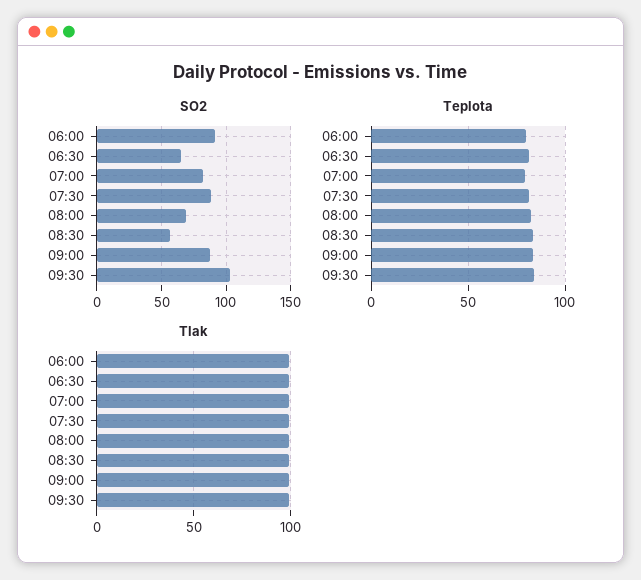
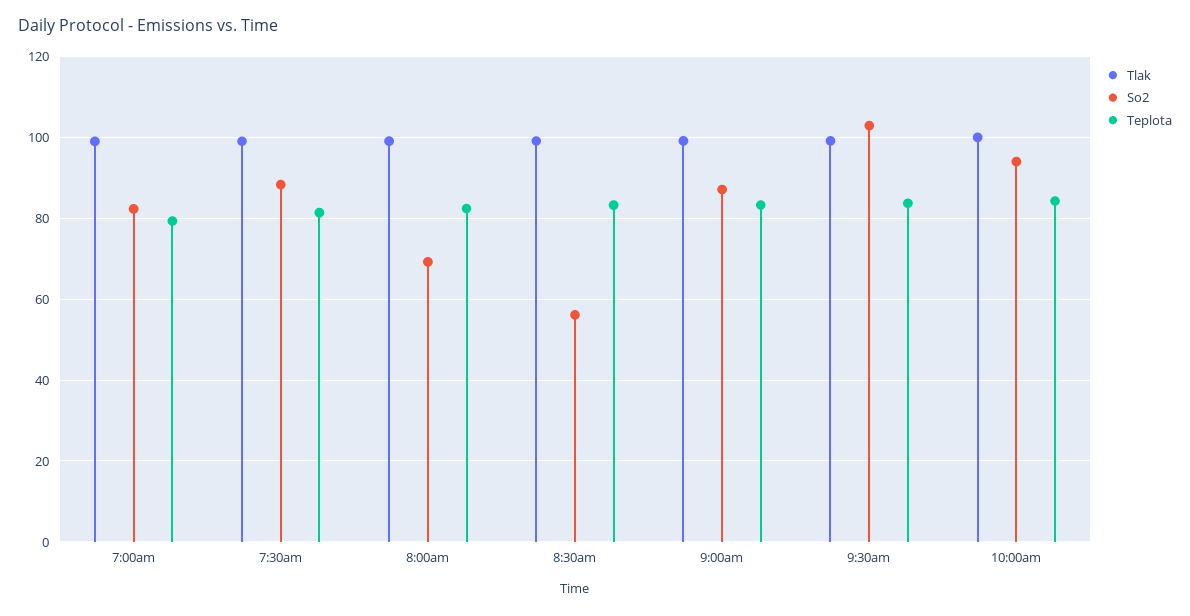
SO2, 06:00: 90 -> none
SO2, 06:30: 65 -> none
Teplota, 06:00: 80 -> none
Teplota, 06:30: 80 -> none
Tlak, 06:00: 100 -> none
Tlak, 06:30: 100 -> none
Tlak, 10:00am: none -> 100
SO2, 10:00am: none -> 94
Teplota, 10:00am: none -> 84

